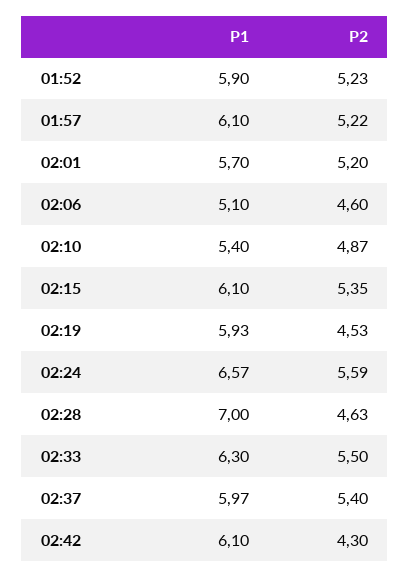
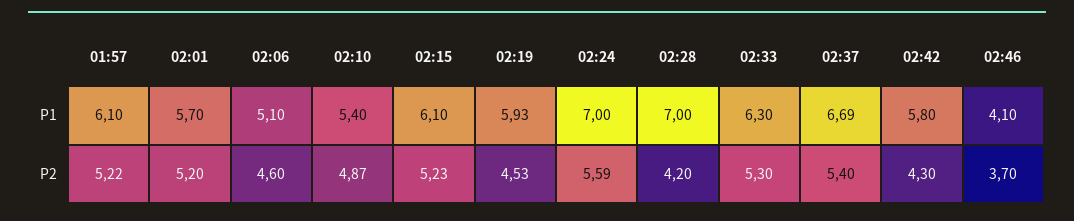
P1, 01:52: 5.9 -> none
P2, 01:52: 5.23 -> none
P2, 02:15: 5.35 -> 5.23
P1, 02:24: 6.57 -> 7
P2, 02:28: 4.63 -> 4.2
P2, 02:33: 5.5 -> 5.3
P1, 02:37: 5.97 -> 6.69
P1, 02:42: 6.1 -> 5.8
P1, 02:46: none -> 4.1
P2, 02:46: none -> 3.7

